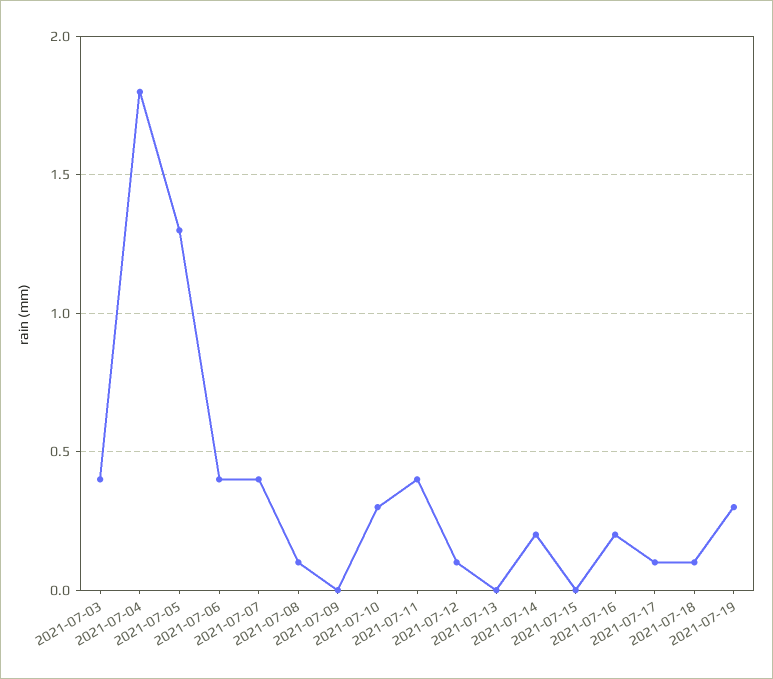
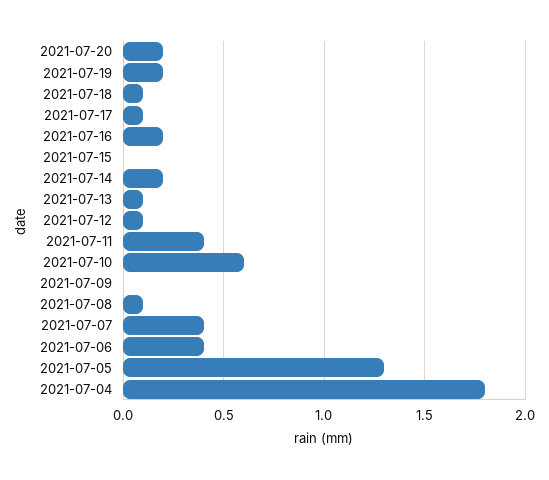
2021-07-03: 0.4 -> none
2021-07-10: 0.3 -> 0.6
2021-07-13: 0 -> 0.1
2021-07-19: 0.3 -> 0.2
2021-07-20: none -> 0.2

